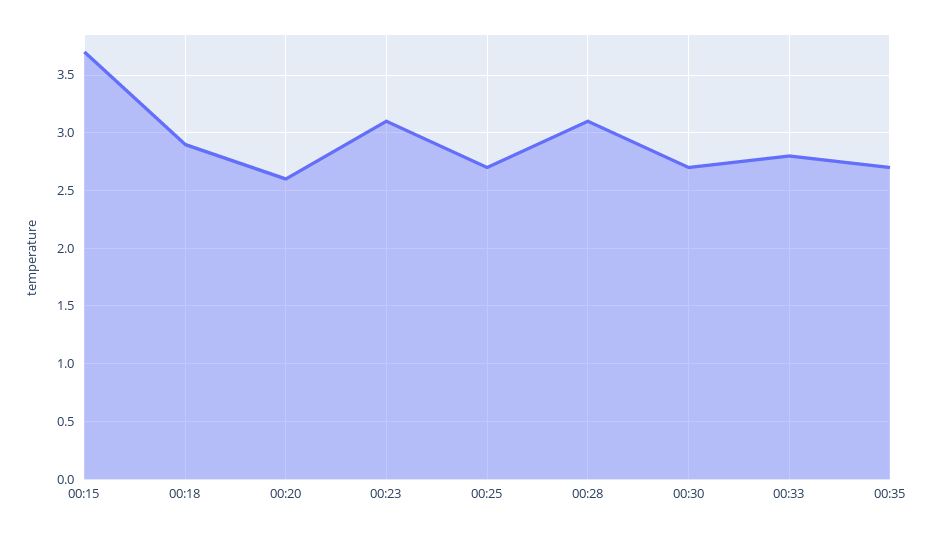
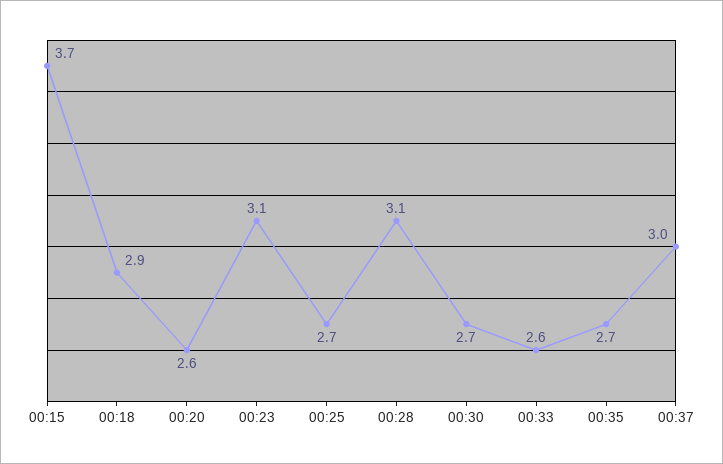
00:33: 2.8 -> 2.6
00:37: none -> 3

